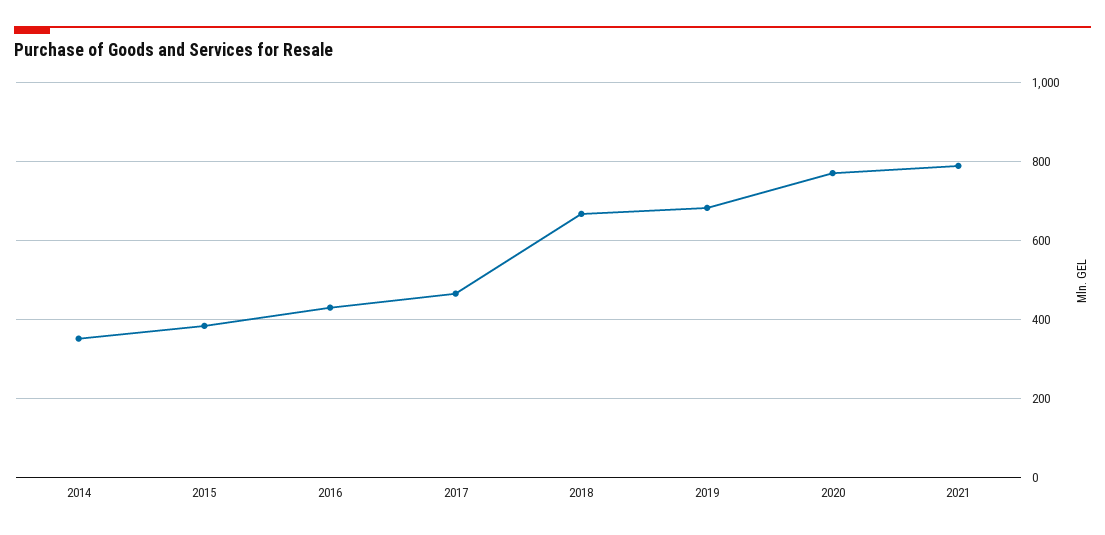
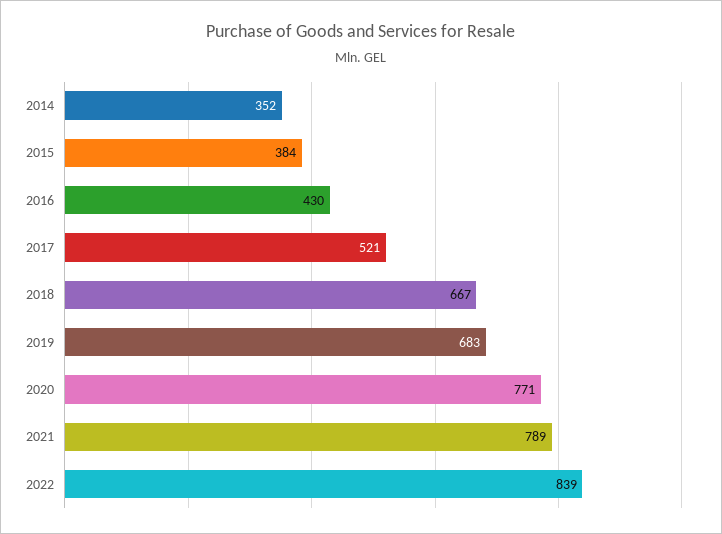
2017: 460 -> 521
2022: none -> 839

